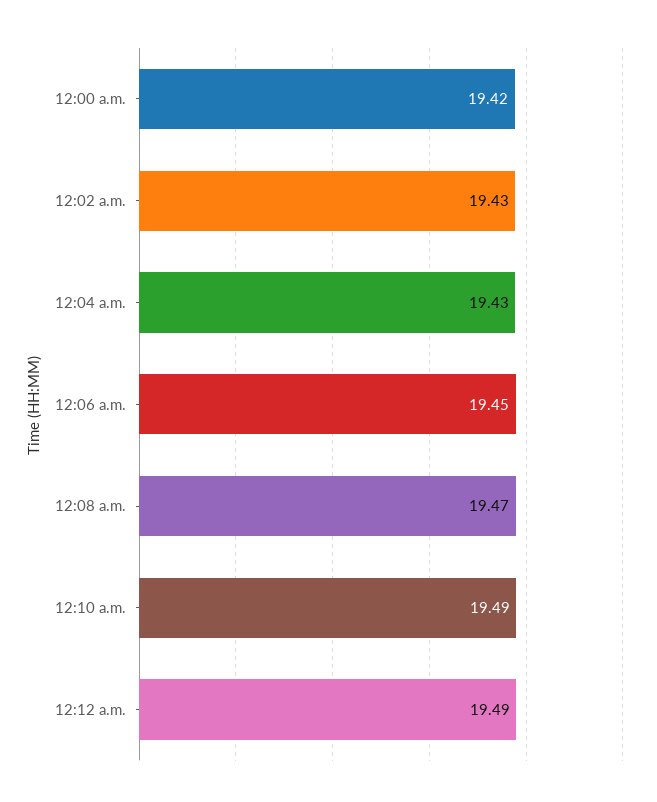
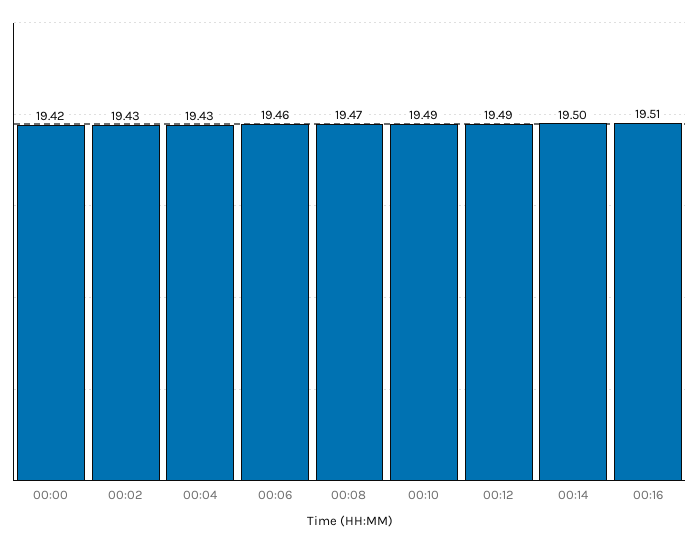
12:06 a.m.: 19.45 -> 19.46
00:14: none -> 19.5
00:16: none -> 19.51

